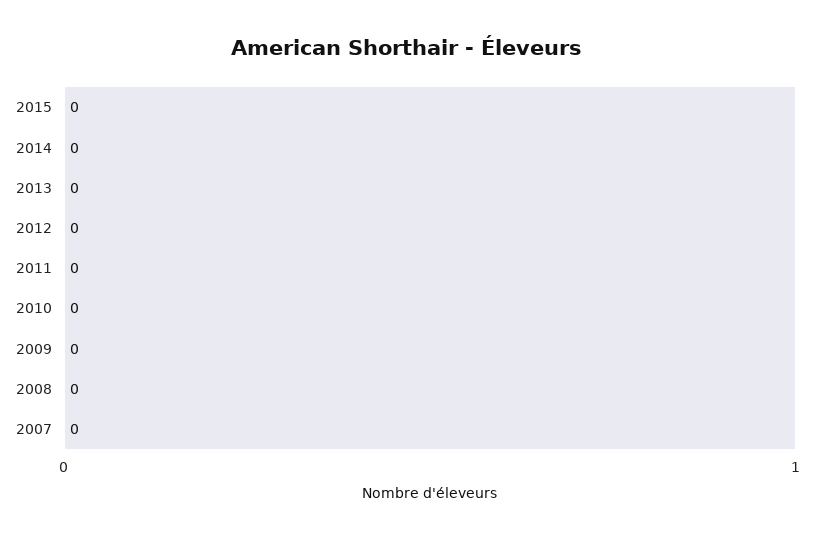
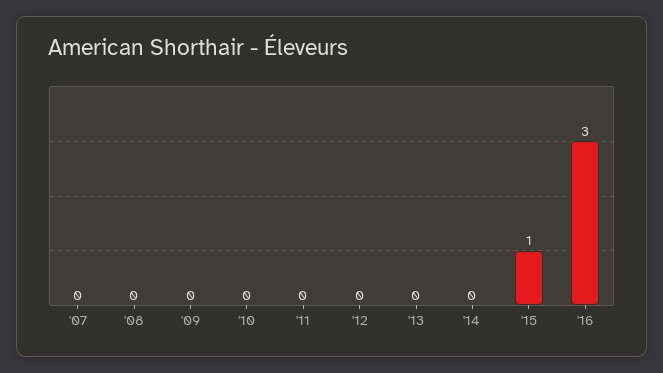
2015: 0 -> 1
'16: none -> 3

